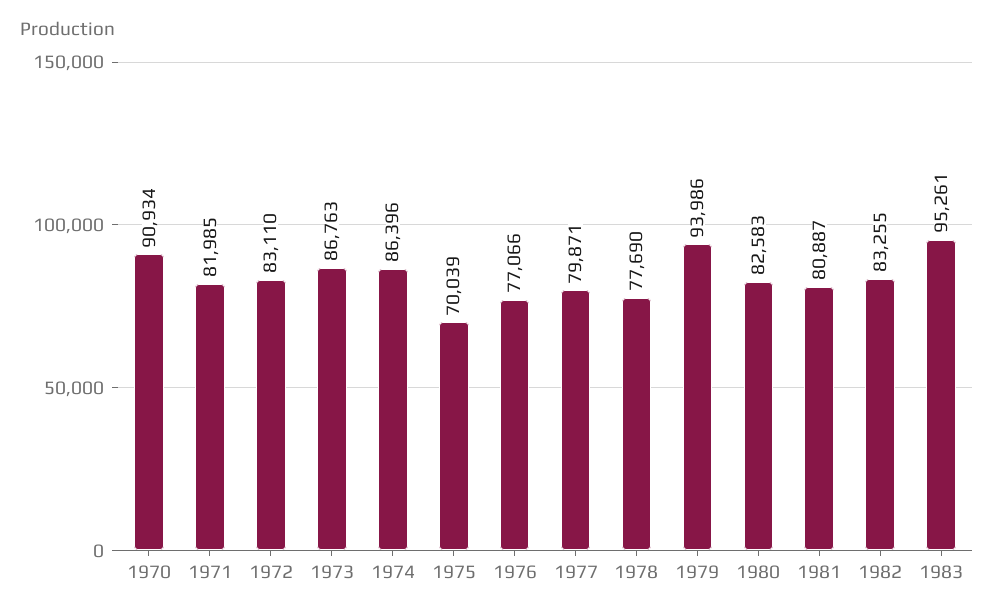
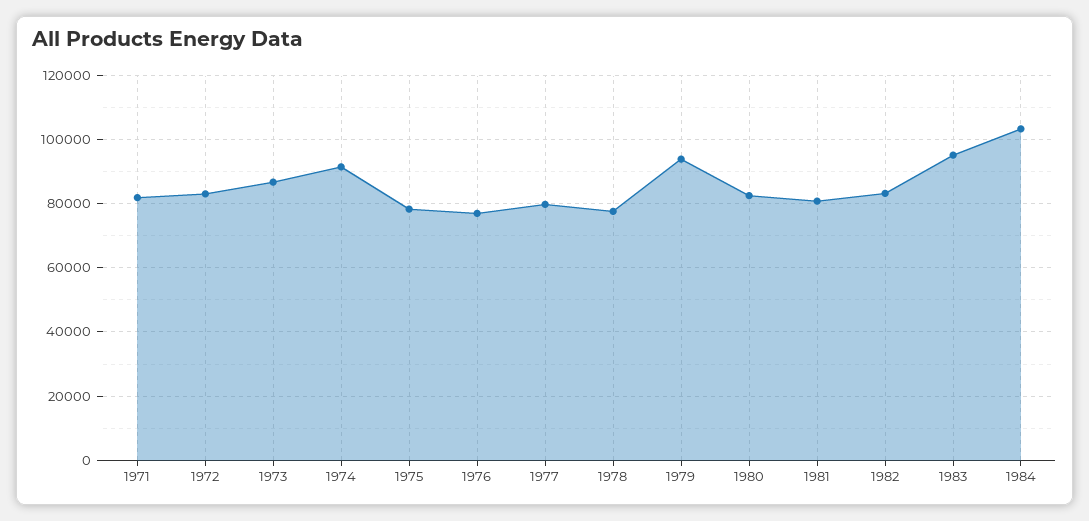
1970: 90934 -> none
1974: 86396 -> 92000
1975: 70039 -> 78000
1984: none -> 104000

